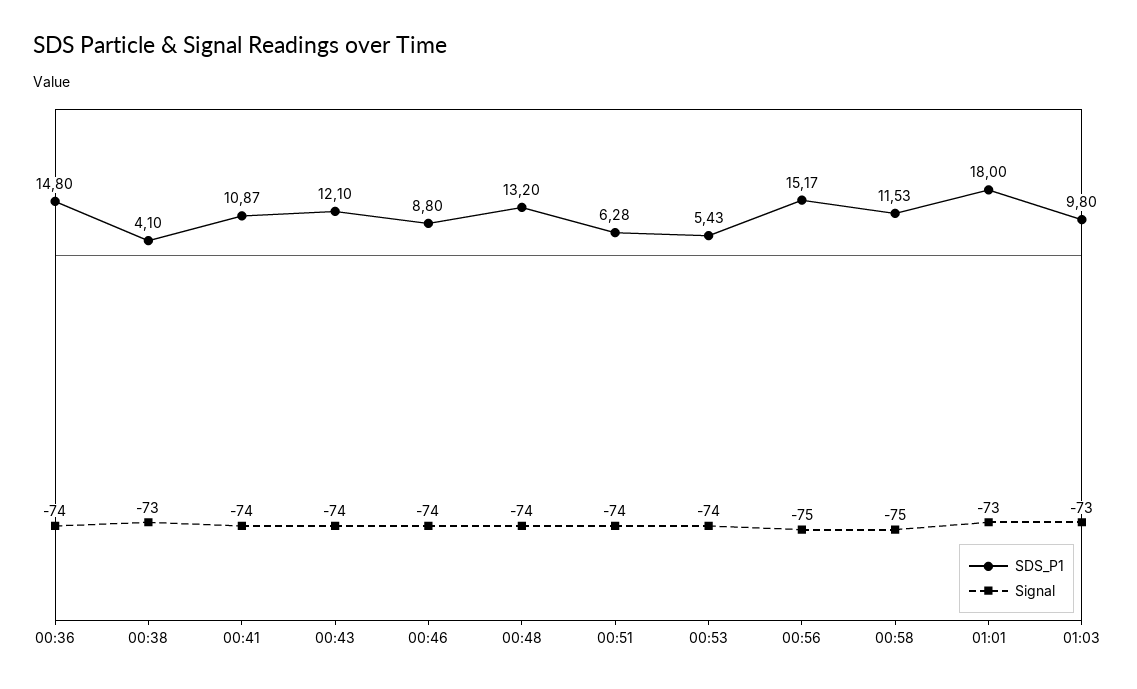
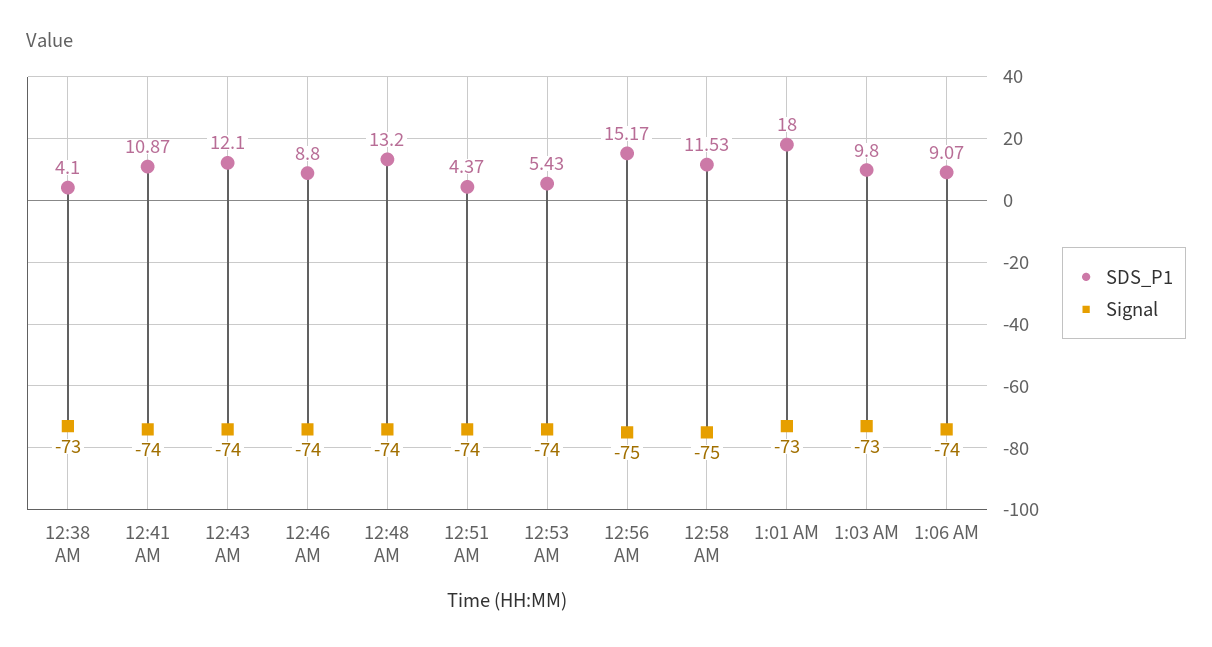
SDS_P1, 00:36: 14.8 -> none
Signal, 00:36: -74 -> none
SDS_P1, 00:51: 6.28 -> 4.37
SDS_P1, 1:06 AM: none -> 9.07
Signal, 1:06 AM: none -> -74

